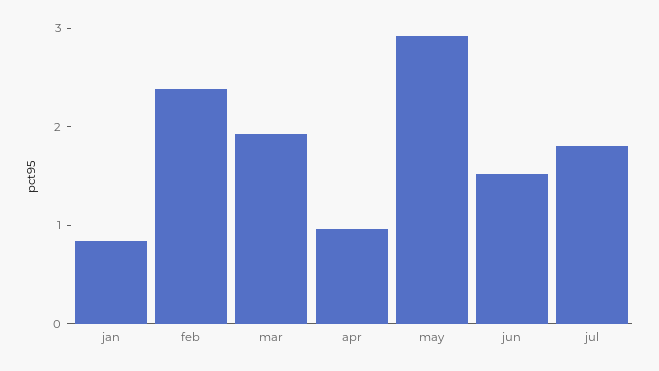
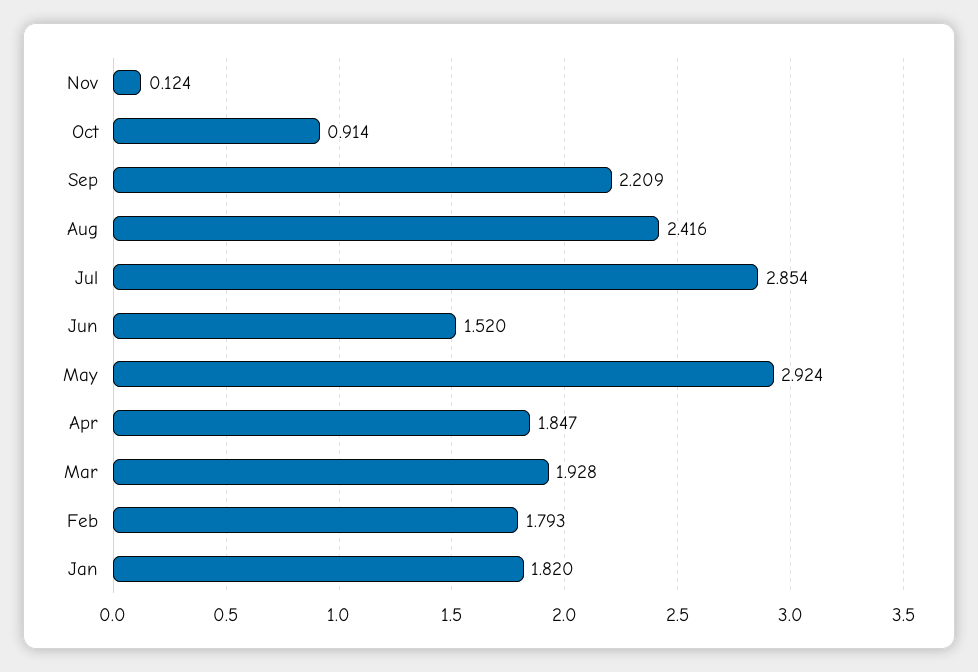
jan: 0.8 -> 1.82
feb: 2.4 -> 1.793
apr: 1 -> 1.847
jul: 1.8 -> 2.854
Nov: none -> 0.124
Oct: none -> 0.914
Sep: none -> 2.209
Aug: none -> 2.416

